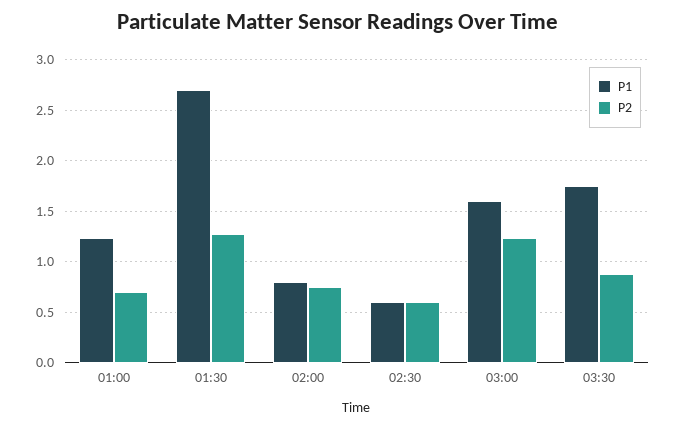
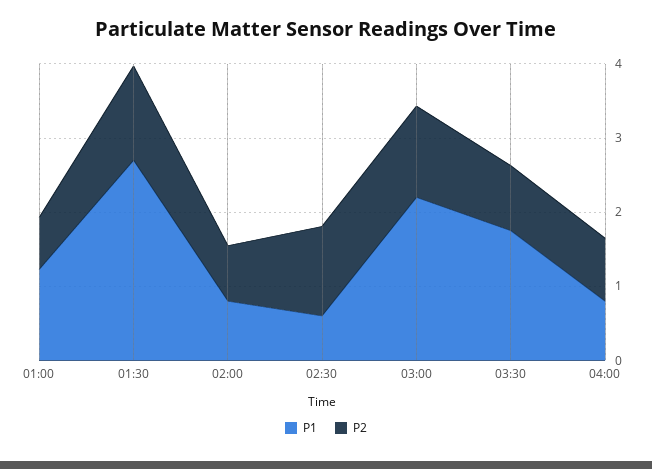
P2, 02:30: 0.6 -> 1.2
P1, 03:00: 1.6 -> 2.2
P1, 04:00: none -> 0.8
P2, 04:00: none -> 0.8

